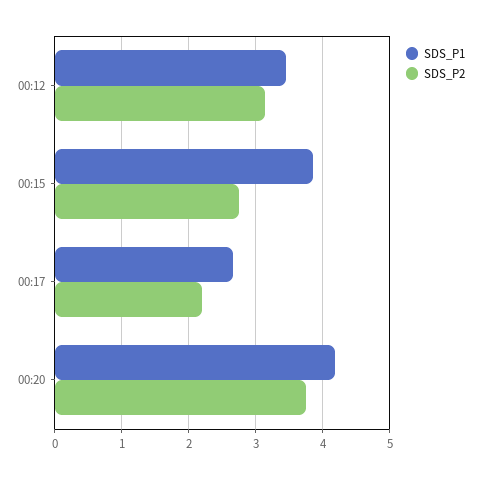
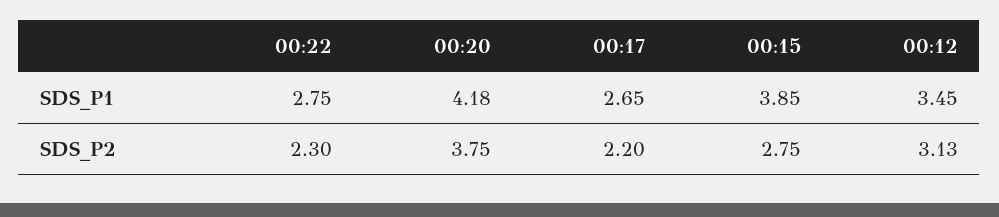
SDS_P1, 00:22: none -> 2.75
SDS_P2, 00:22: none -> 2.3

